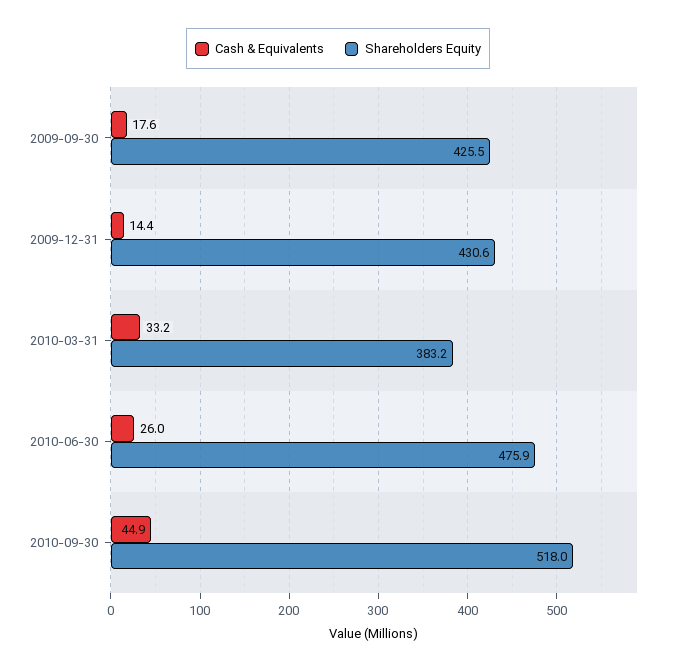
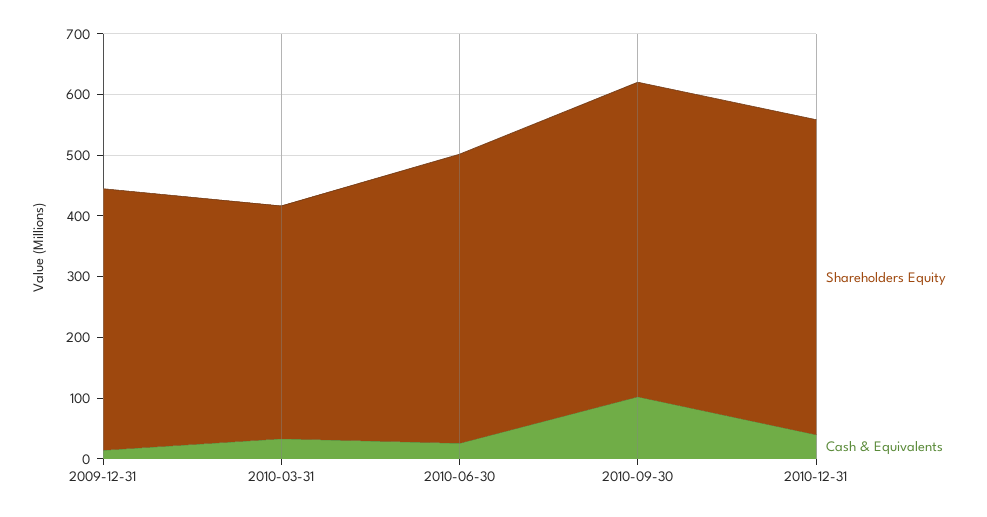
Cash & Equivalents, 2009-09-30: 17.6 -> none
Shareholders Equity, 2009-09-30: 425.5 -> none
Cash & Equivalents, 2010-09-30: 44.9 -> 100
Shareholders Equity, 2010-12-31: none -> 520
Cash & Equivalents, 2010-12-31: none -> 40

